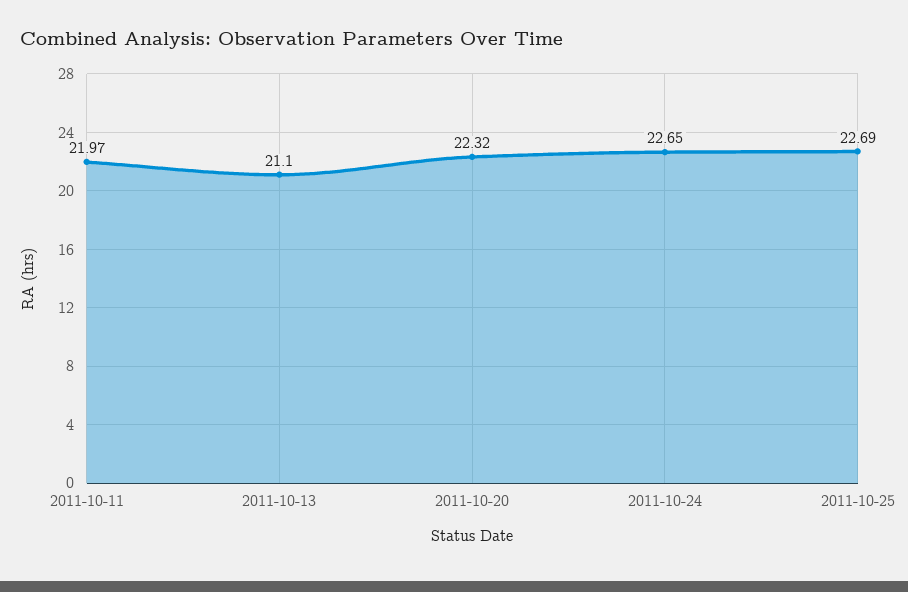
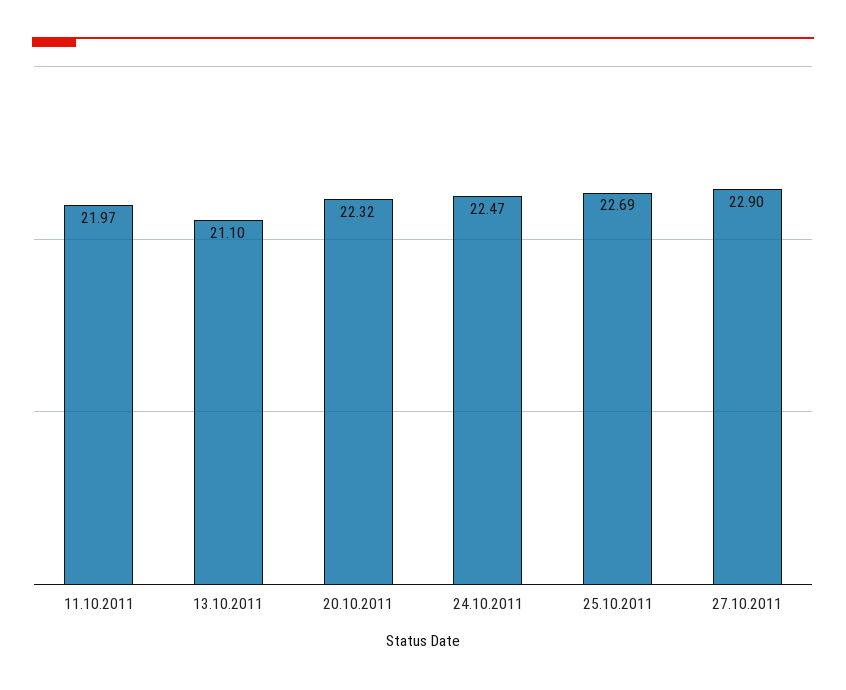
2011-10-24: 22.65 -> 22.47
27.10.2011: none -> 22.9

